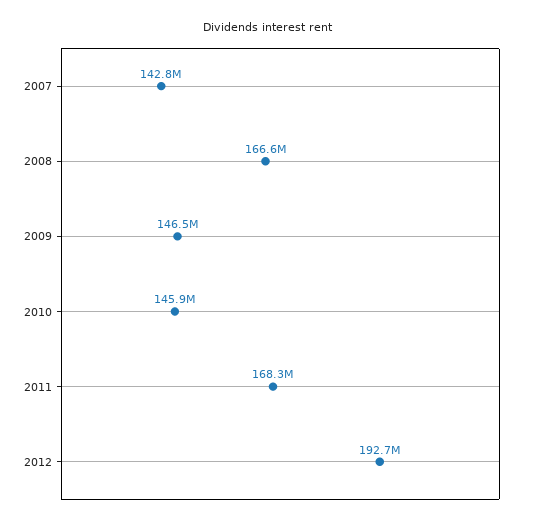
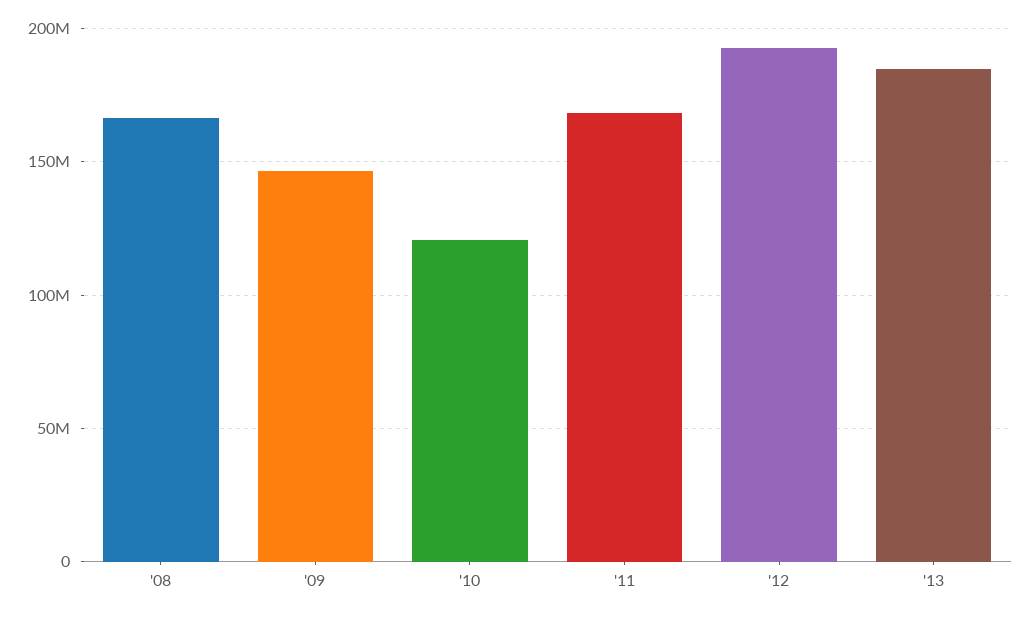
2007: 142800000 -> none
2010: 145900000 -> 120000000
'13: none -> 185000000

